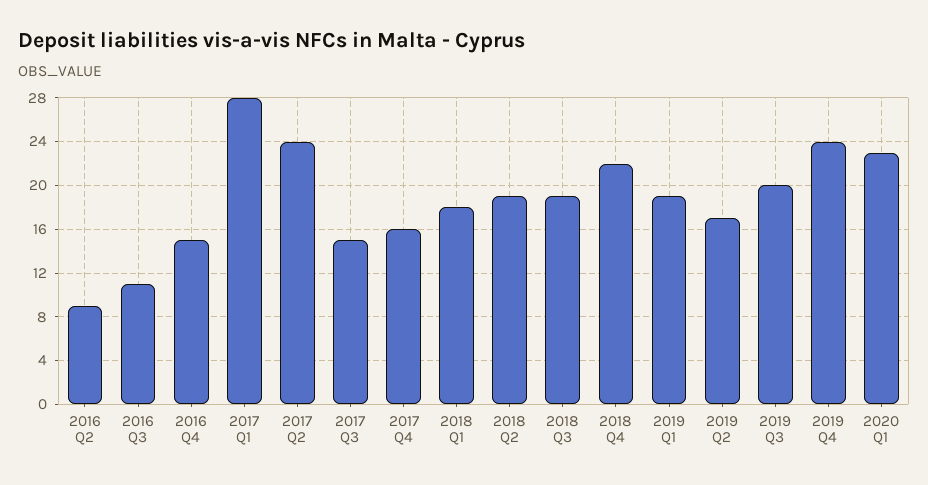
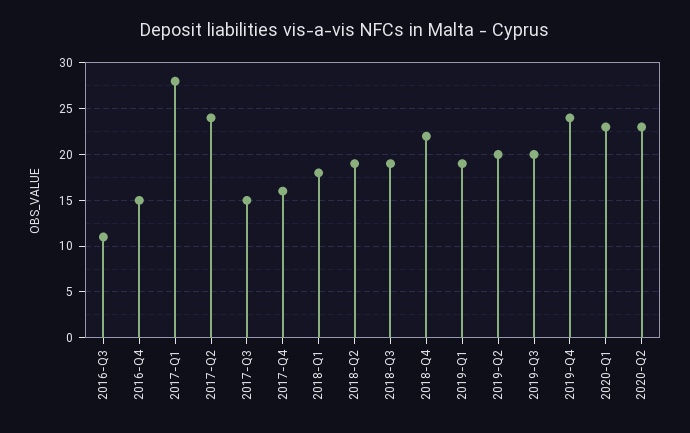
2016 Q2: 9 -> none
2019 Q2: 17 -> 20
2020-Q2: none -> 23

